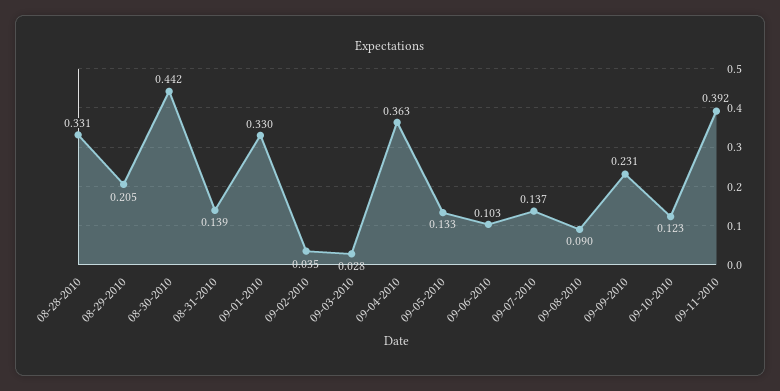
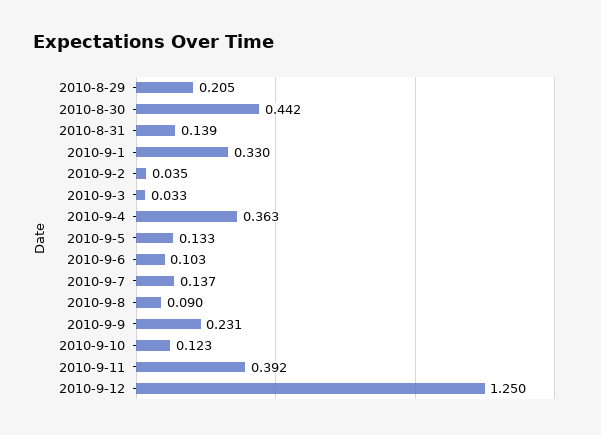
08-28-2010: 0.331 -> none
09-03-2010: 0.028 -> 0.033
2010-9-12: none -> 1.25

